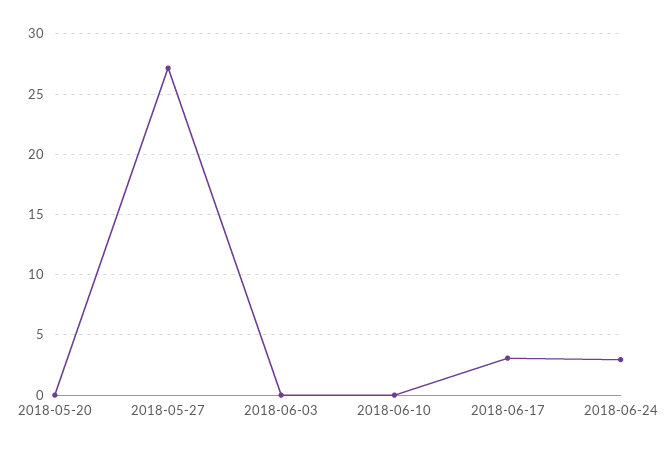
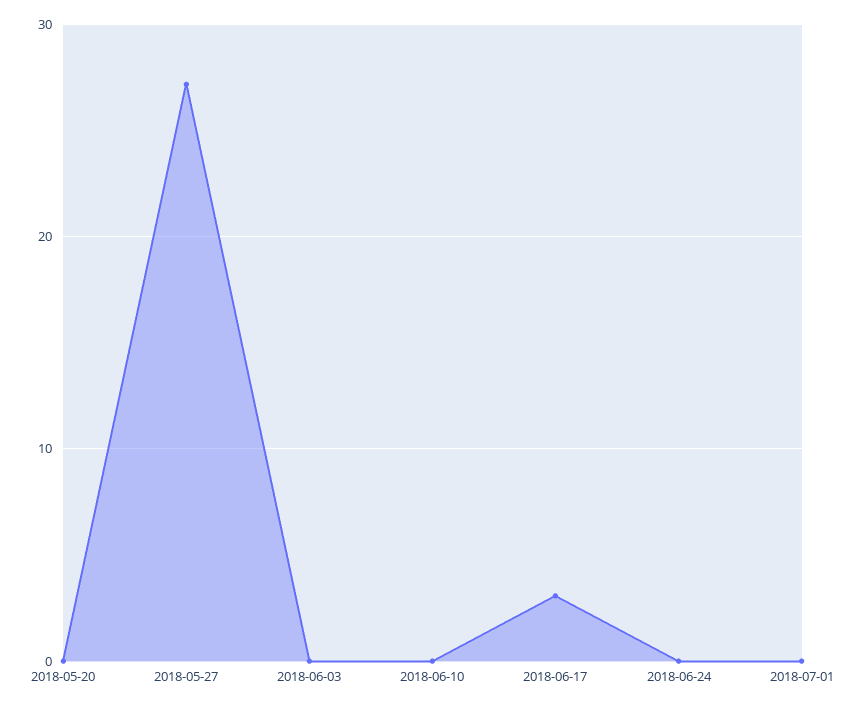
2018-06-24: 3 -> 0
2018-07-01: none -> 0

